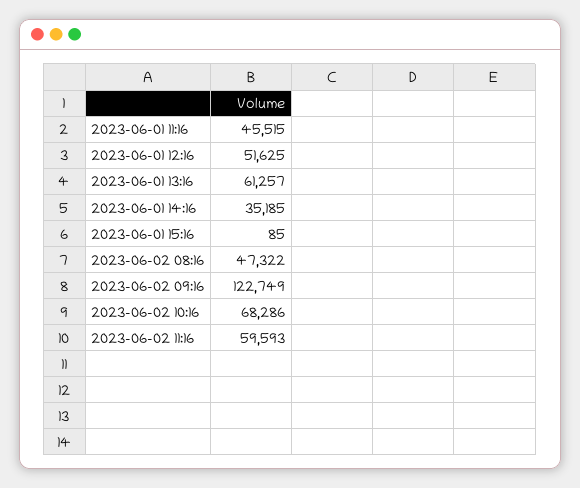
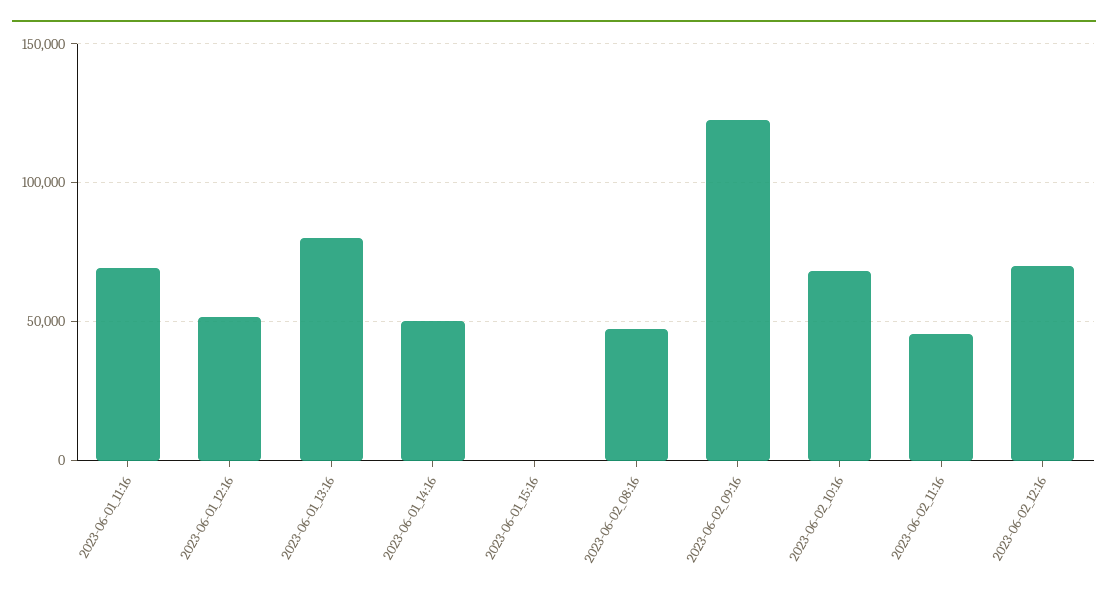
2023-06-01 11:16: 45515 -> 70000
2023-06-01 13:16: 61257 -> 80000
2023-06-01 14:16: 35185 -> 50000
2023-06-02 11:16: 59593 -> 45000
2023-06-02_12:16: none -> 70000

